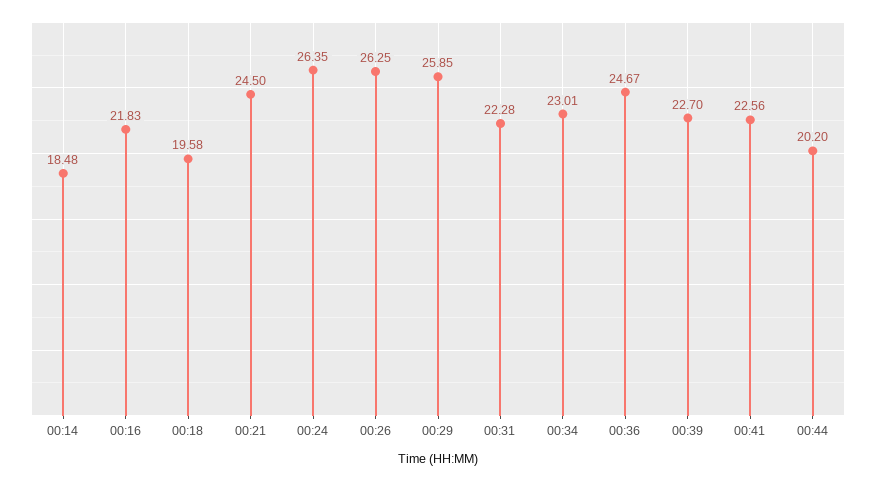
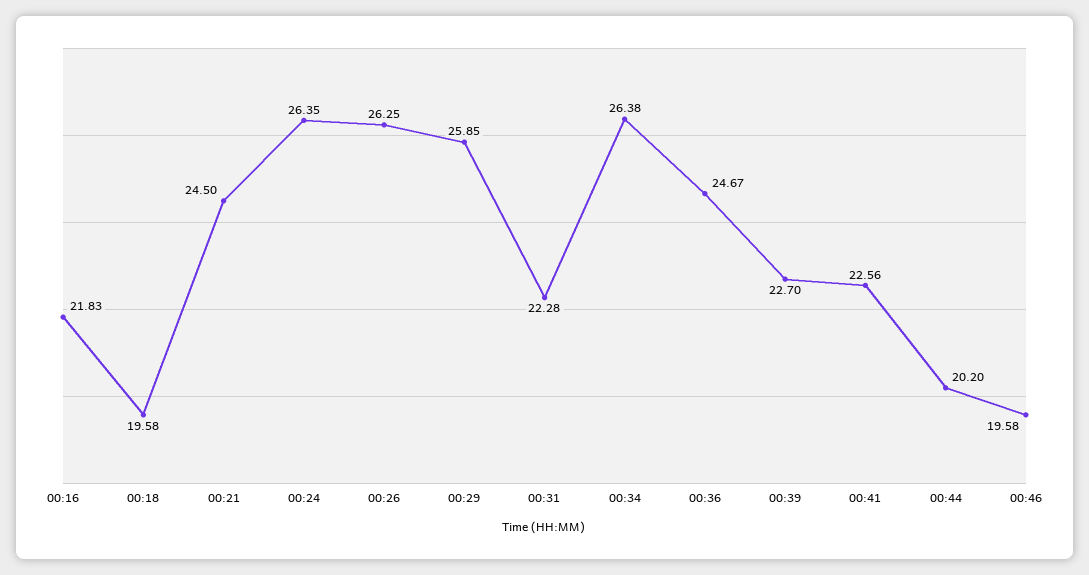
00:14: 18.48 -> none
00:34: 23.01 -> 26.38
00:46: none -> 19.58

